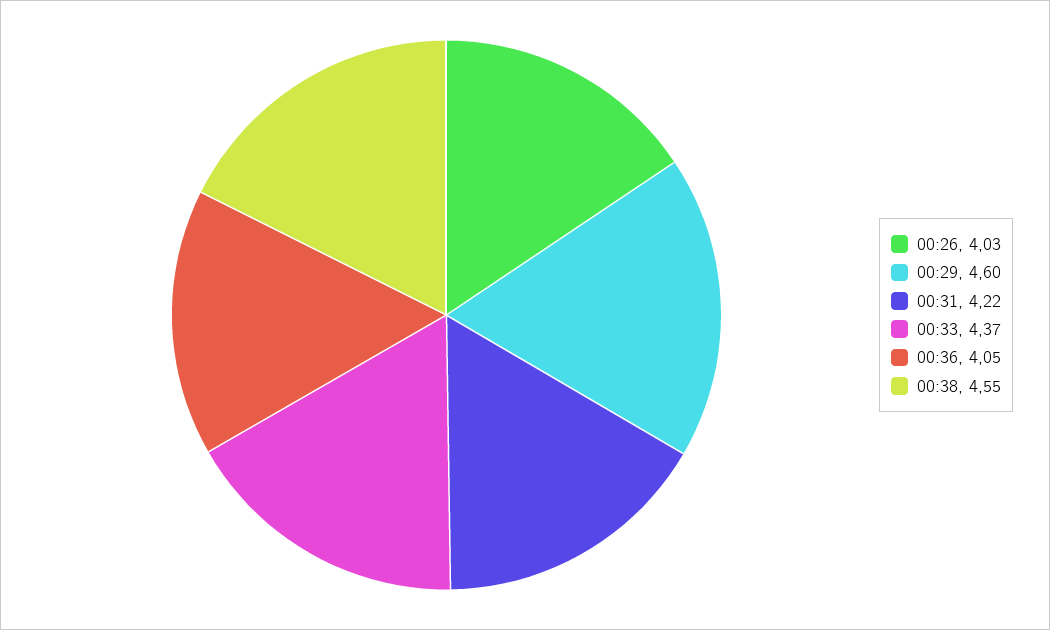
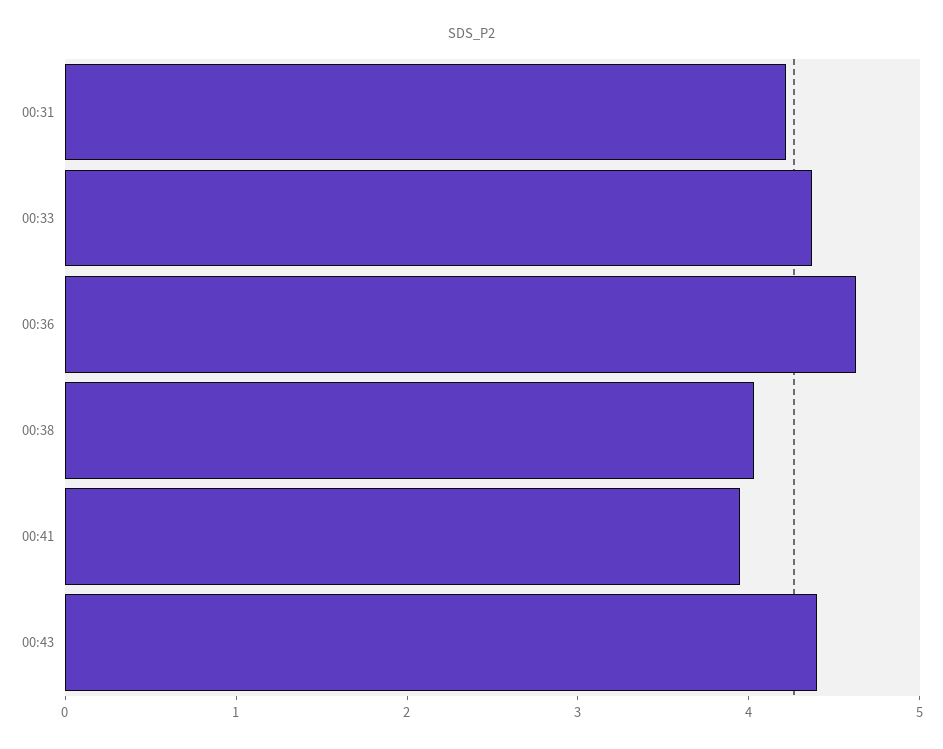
00:26: 4.03 -> none
00:29: 4.6 -> none
00:36: 4.05 -> 4.6
00:38: 4.55 -> 4
00:41: none -> 4
00:43: none -> 4.4

